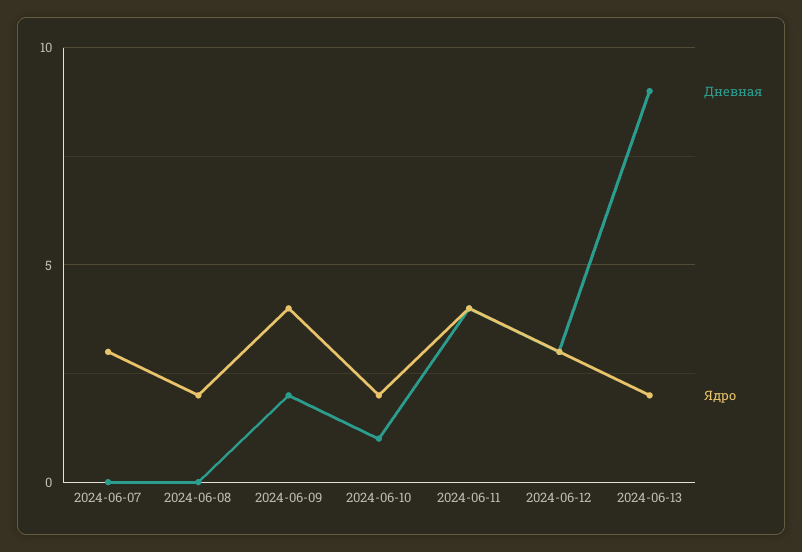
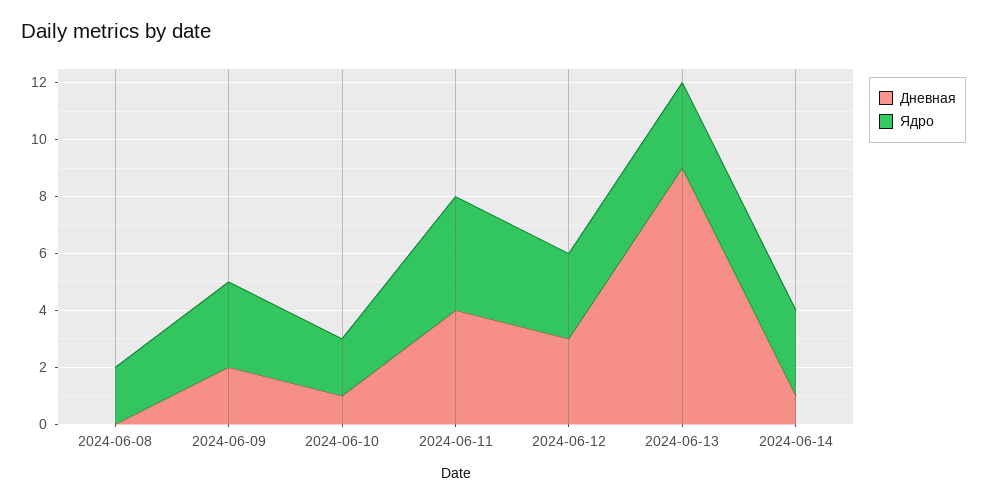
Дневная, 2024-06-07: 0 -> none
Ядро, 2024-06-07: 3 -> none
Ядро, 2024-06-09: 4 -> 3
Ядро, 2024-06-13: 2 -> 3
Дневная, 2024-06-14: none -> 1
Ядро, 2024-06-14: none -> 3

